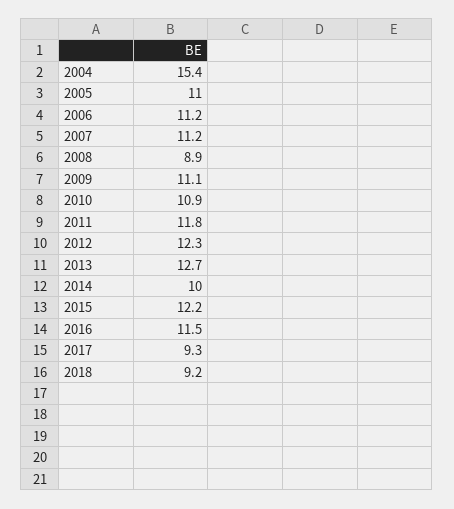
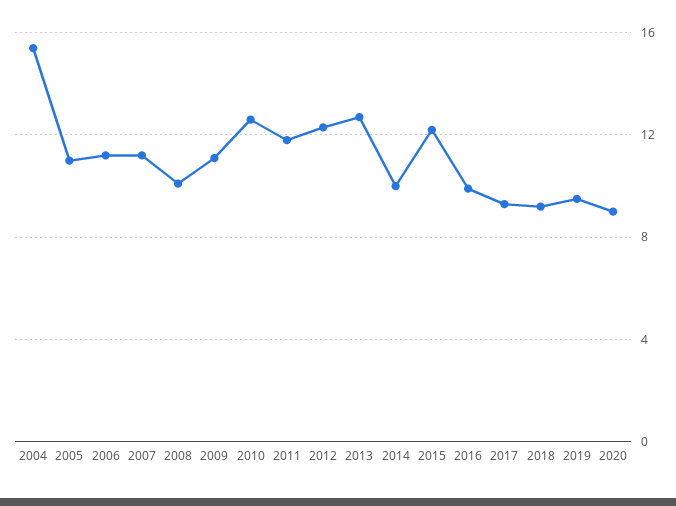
2008: 8.9 -> 10
2010: 10.9 -> 12.5
2016: 11.5 -> 10
2019: none -> 9.5
2020: none -> 9

